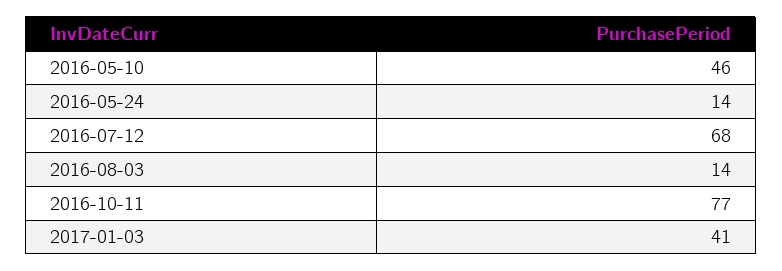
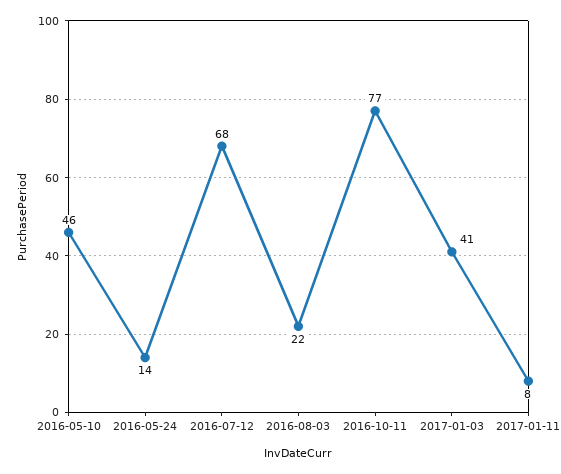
2016-08-03: 14 -> 22
2017-01-11: none -> 8

